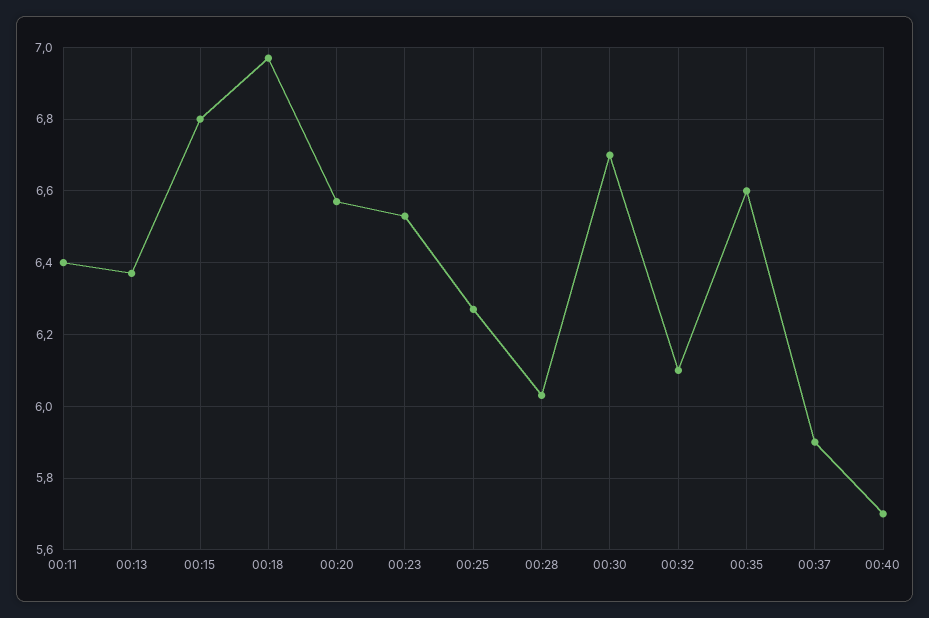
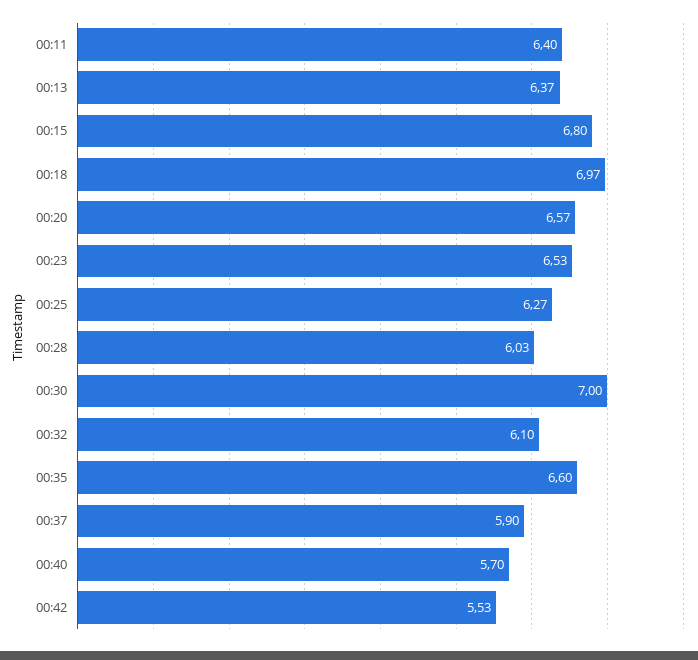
00:30: 6.7 -> 7
00:42: none -> 5.53

